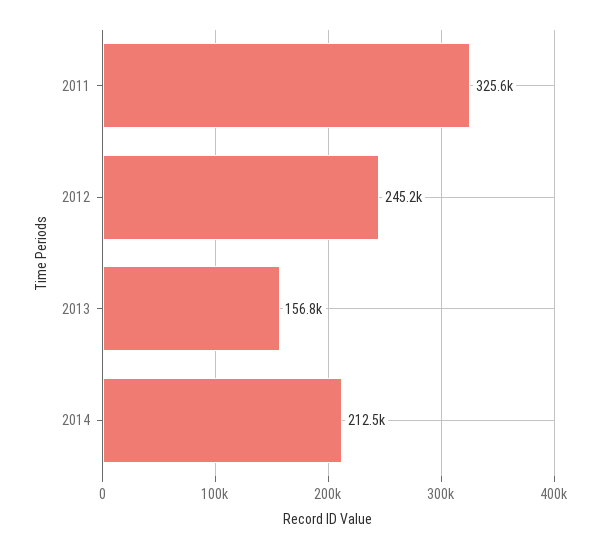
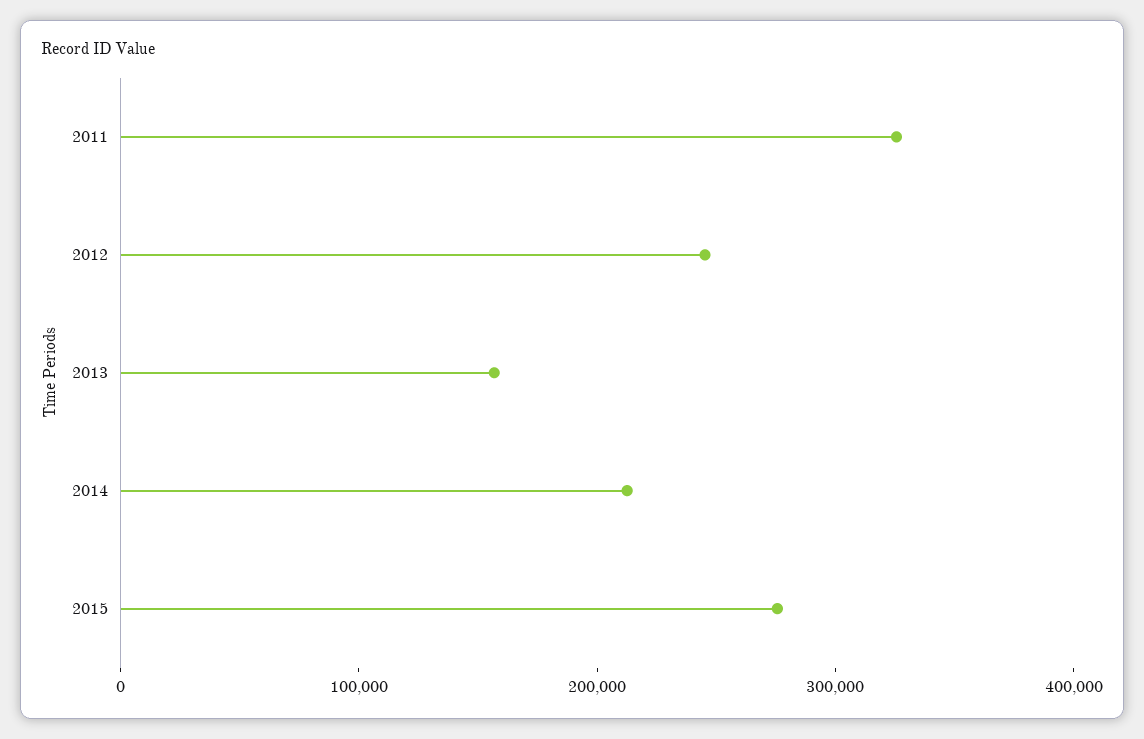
2015: none -> 280000

